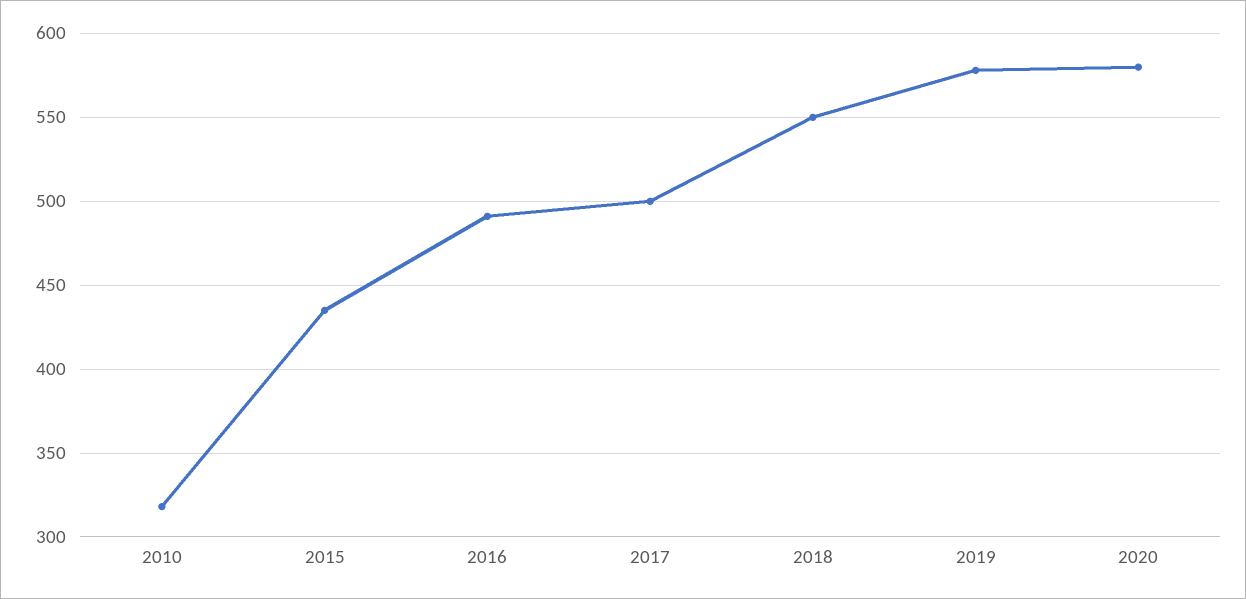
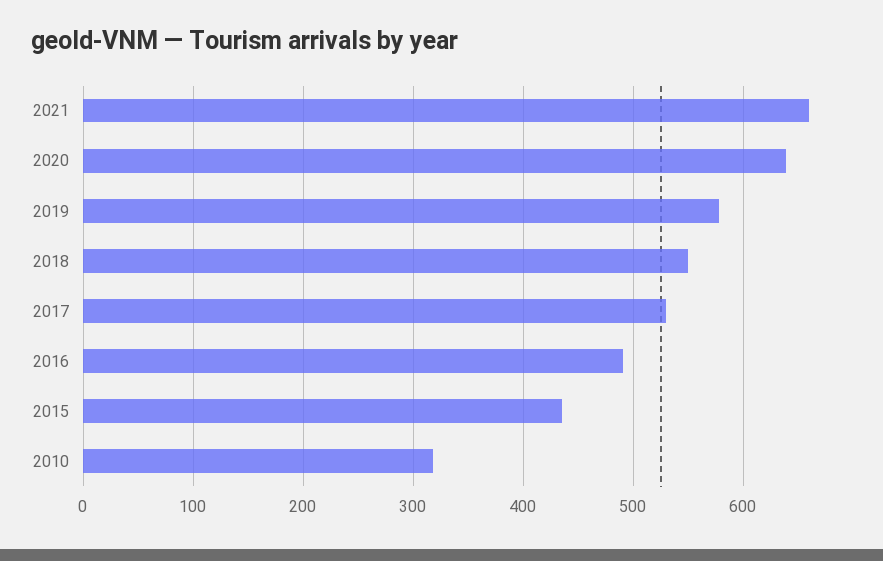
2017: 500 -> 530
2020: 580 -> 640
2021: none -> 660

